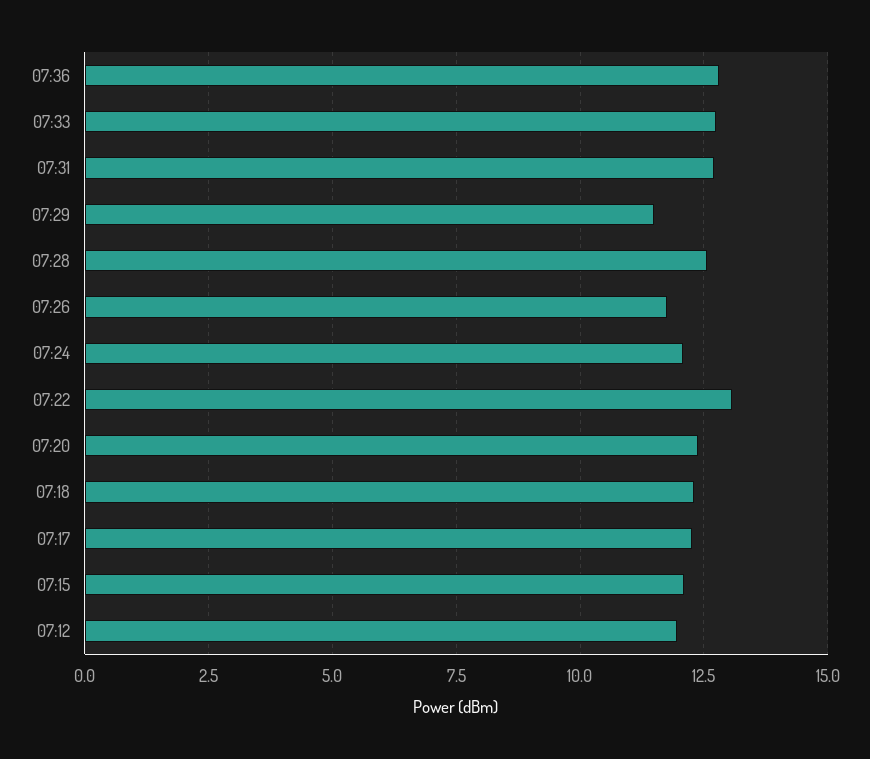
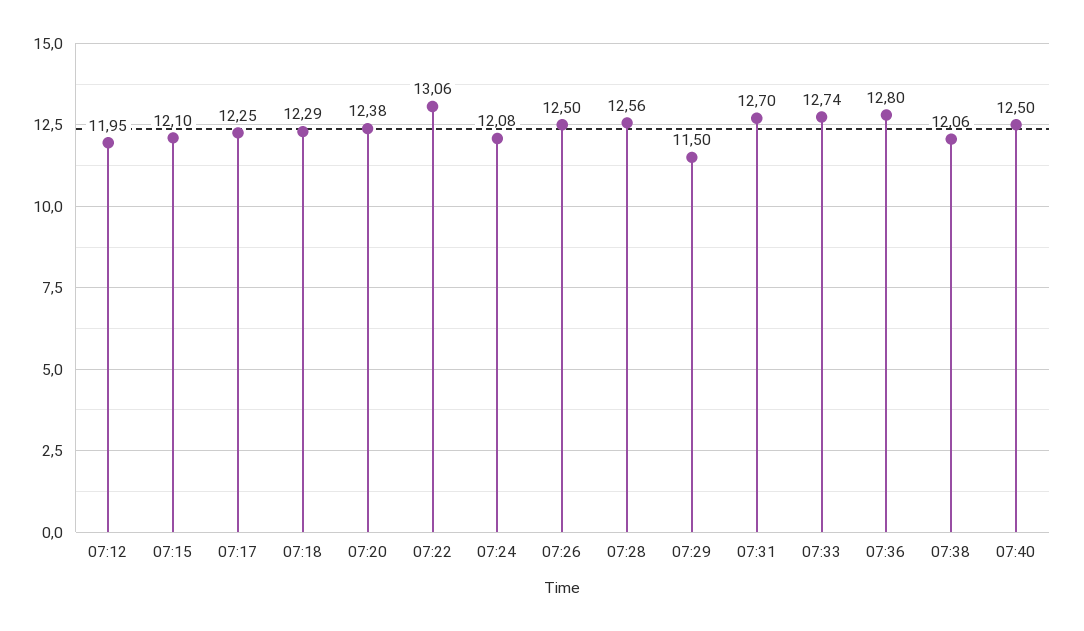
07:26: 11.75 -> 12.5
07:38: none -> 12.06
07:40: none -> 12.5

